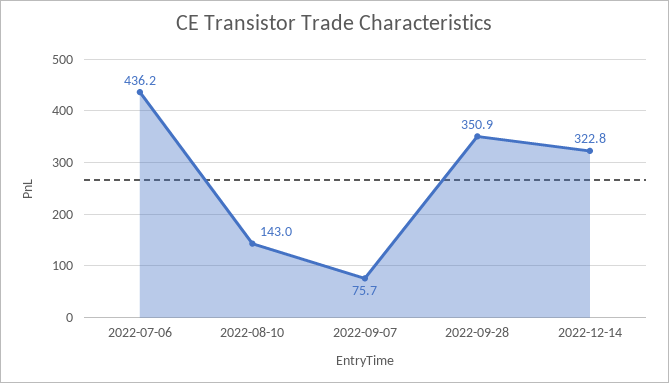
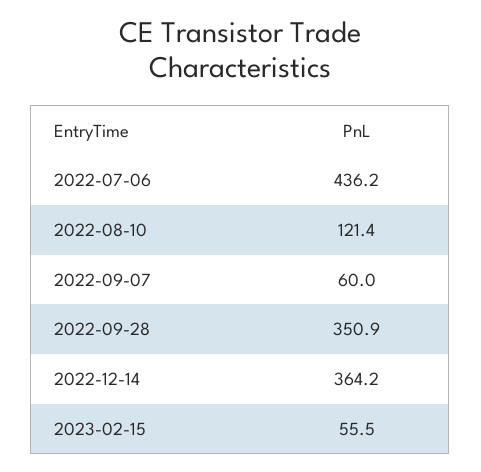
2022-08-10: 143 -> 121.4
2022-09-07: 75.7 -> 60
2022-12-14: 322.8 -> 364.2
2023-02-15: none -> 55.5

